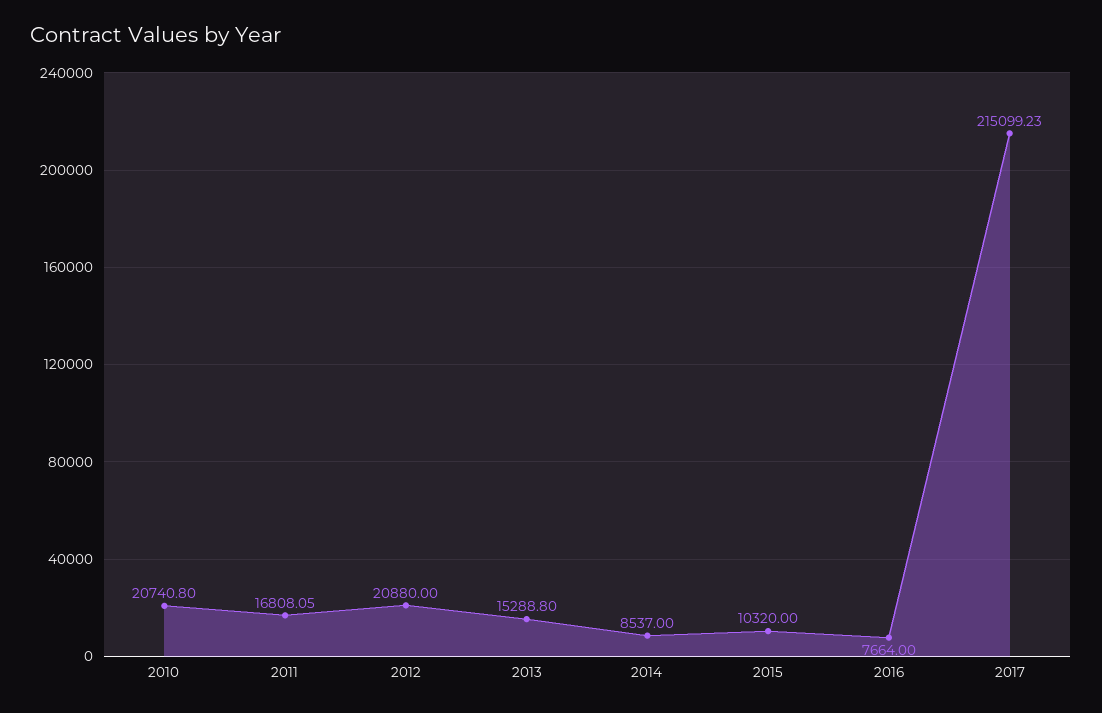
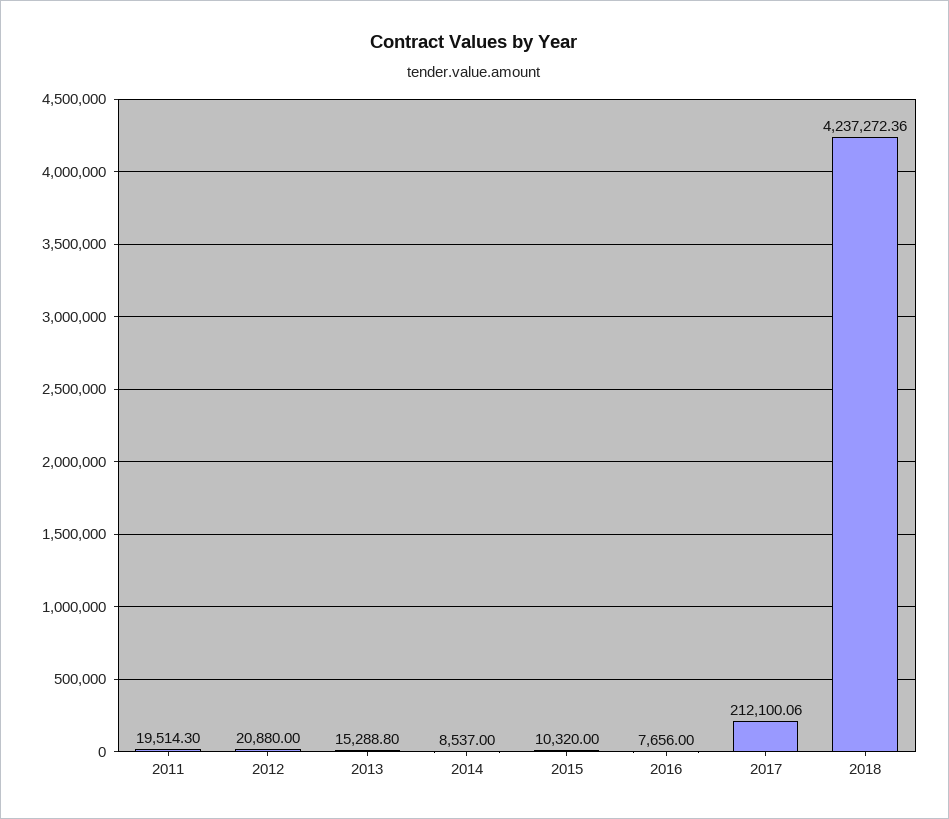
2010: 20740.8 -> none
2011: 16808.05 -> 19514.3
2016: 7664 -> 7656
2017: 215099.23 -> 212100.06
2018: none -> 4237272.36

